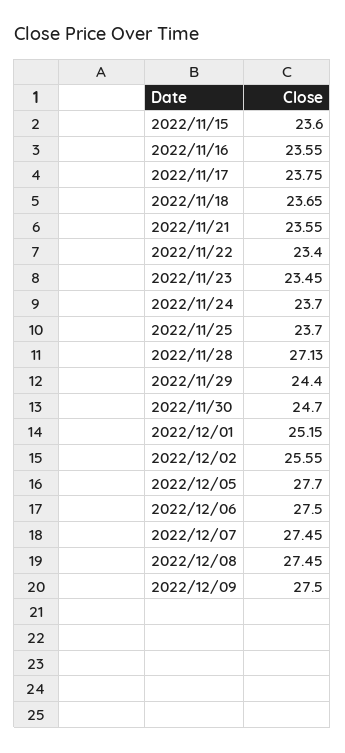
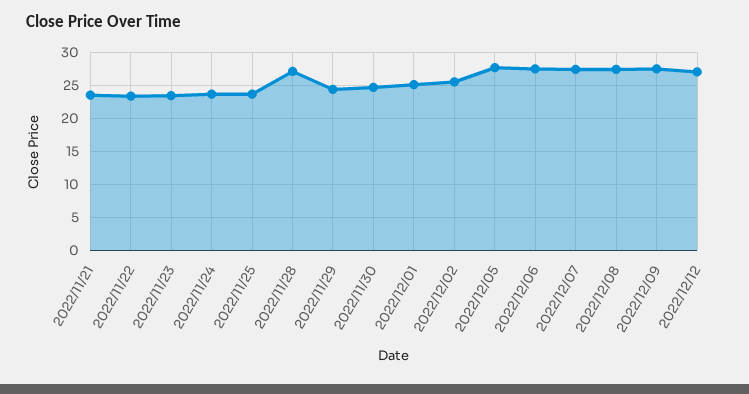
2022/11/15: 23.6 -> none
2022/11/16: 23.55 -> none
2022/11/17: 23.75 -> none
2022/11/18: 23.65 -> none
2022/12/12: none -> 27

